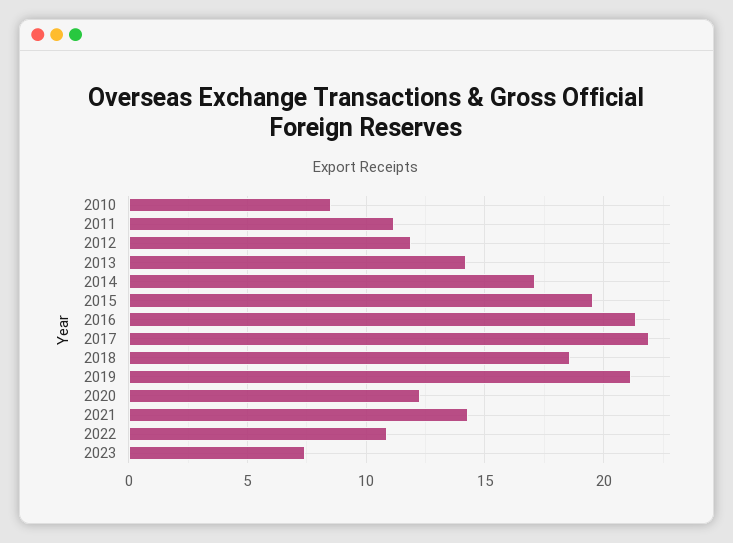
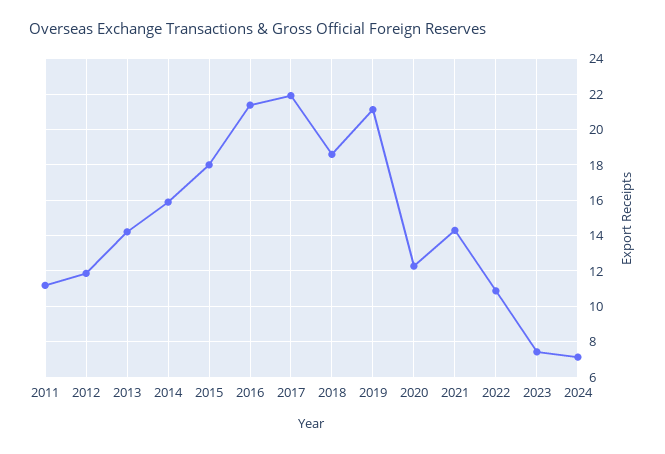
2010: 8.5 -> none
2014: 17 -> 16
2015: 19.5 -> 18
2024: none -> 7

